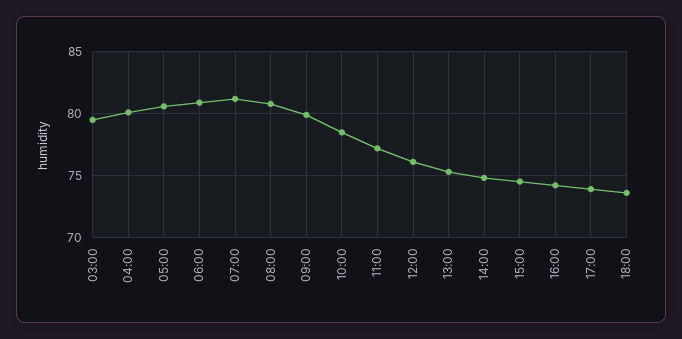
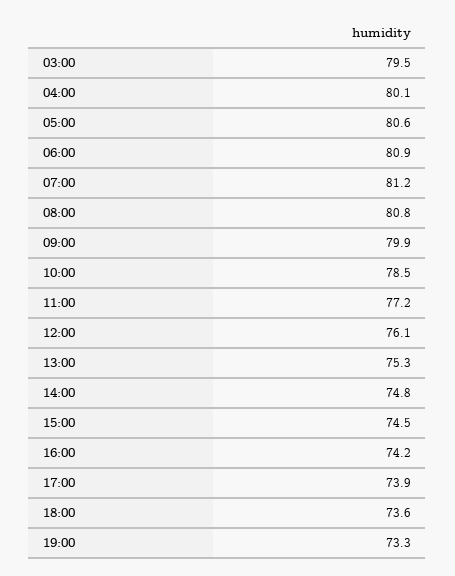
19:00: none -> 73.3

